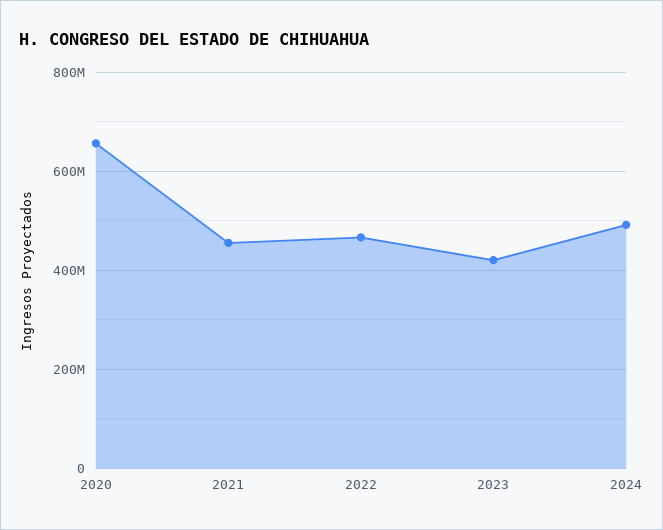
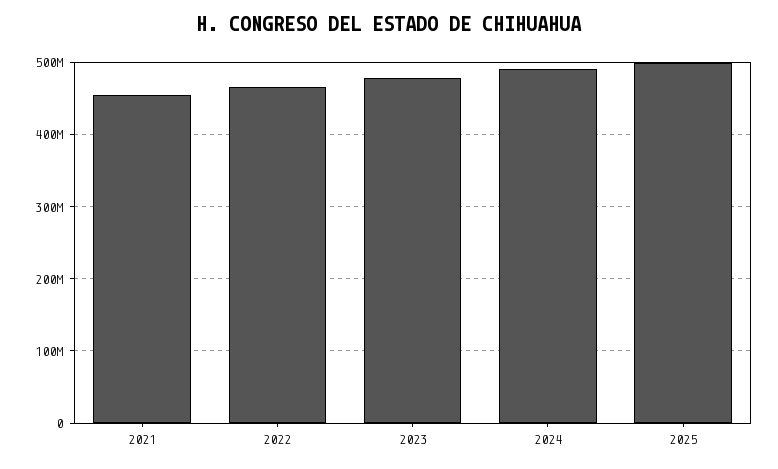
2020: 660000000 -> none
2023: 420000000 -> 480000000
2025: none -> 500000000

